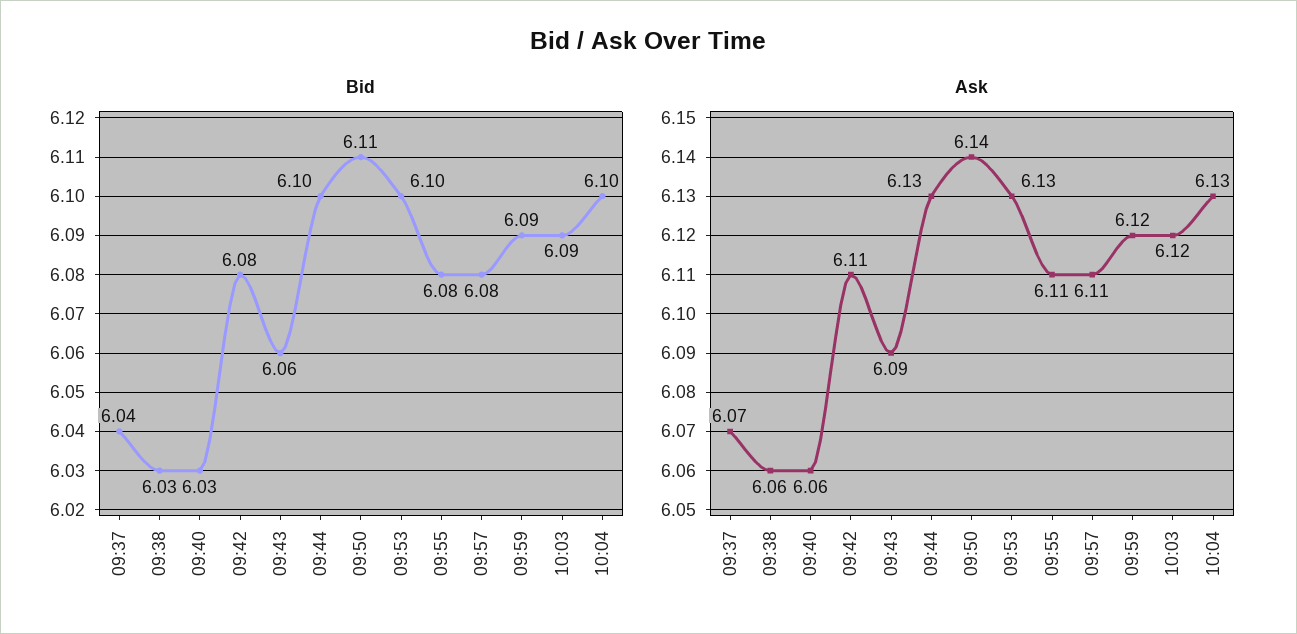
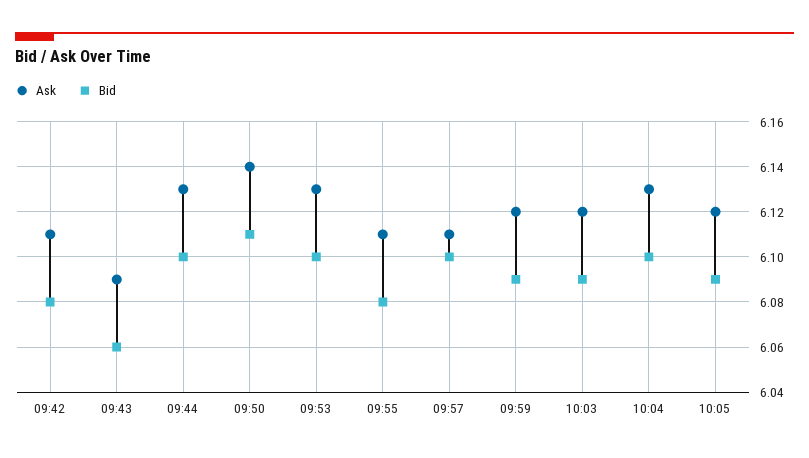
Bid, 09:37: 6.04 -> none
Bid, 09:38: 6.03 -> none
Bid, 09:40: 6.03 -> none
Bid, 09:57: 6.08 -> 6.1
Ask, 09:37: 6.07 -> none
Ask, 09:38: 6.06 -> none
Ask, 09:40: 6.06 -> none
Ask, 10:05: none -> 6.12
Bid, 10:05: none -> 6.09

